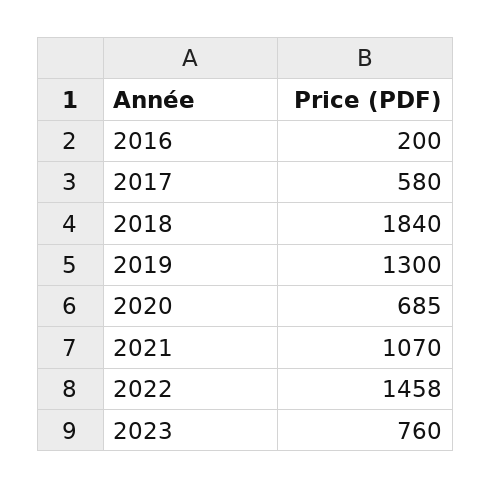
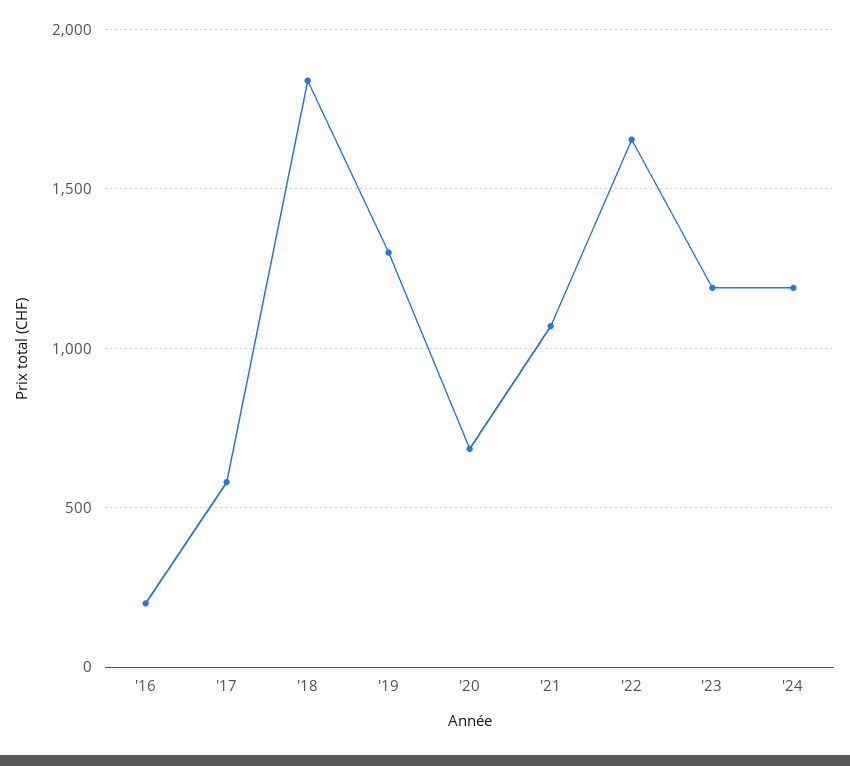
2022: 1458 -> 1650
2023: 760 -> 1200
'24: none -> 1200

